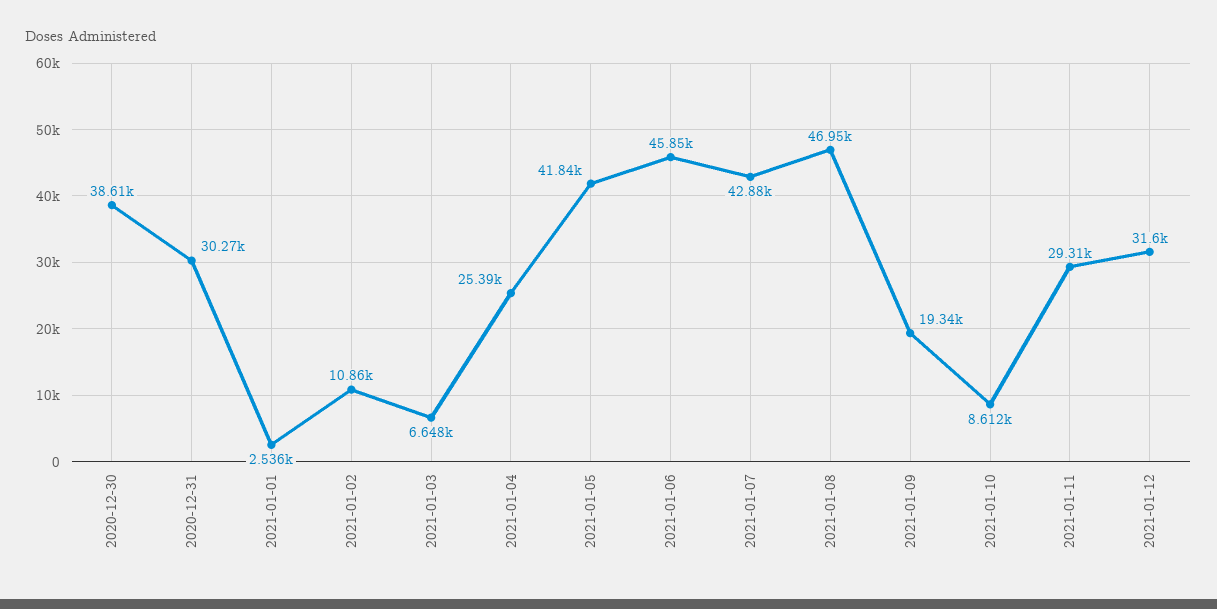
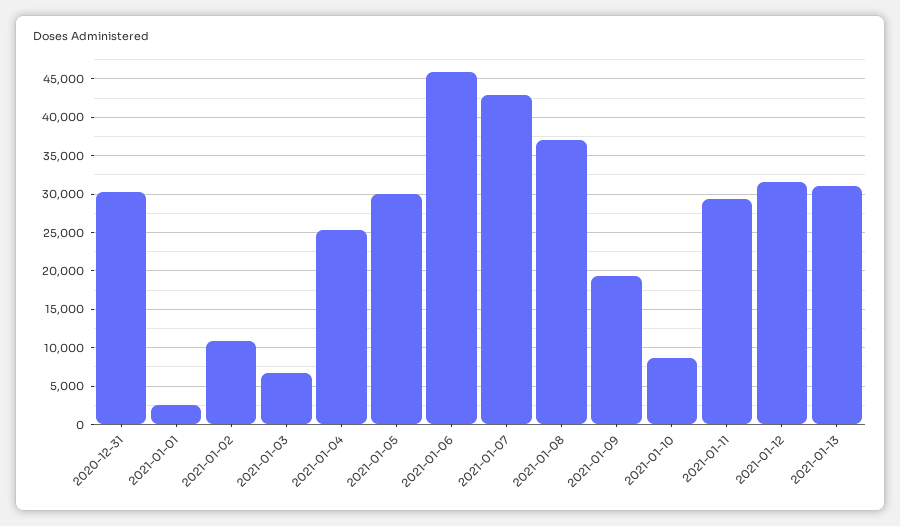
2020-12-30: 38610 -> none
2021-01-05: 41840 -> 30000
2021-01-08: 46950 -> 37000
2021-01-13: none -> 31000

